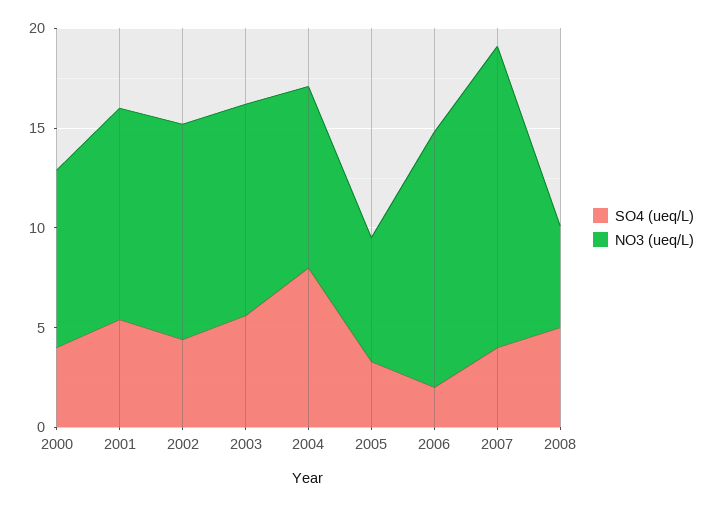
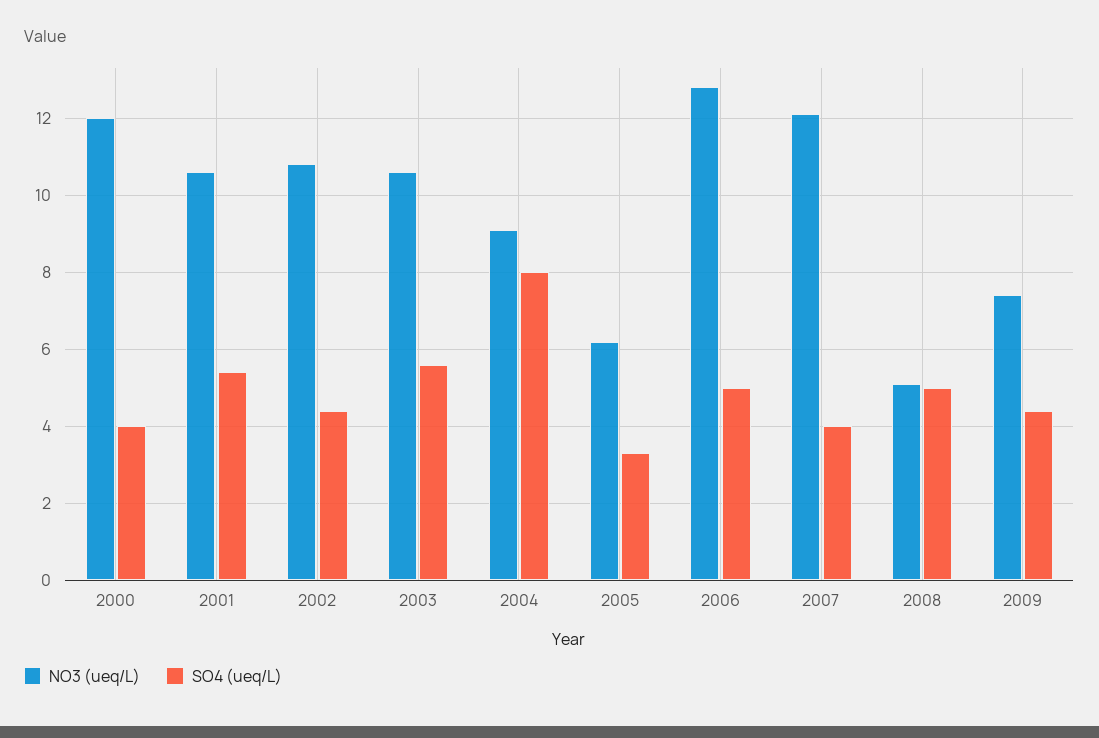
NO3 (ueq/L), 2000: 9 -> 12
SO4 (ueq/L), 2006: 2 -> 5
NO3 (ueq/L), 2007: 15 -> 12
NO3 (ueq/L), 2009: none -> 7.5
SO4 (ueq/L), 2009: none -> 4.5

